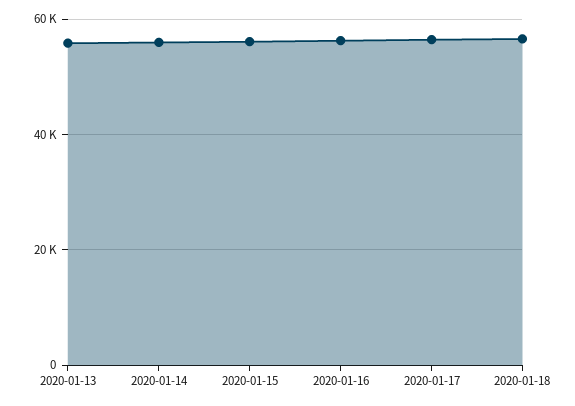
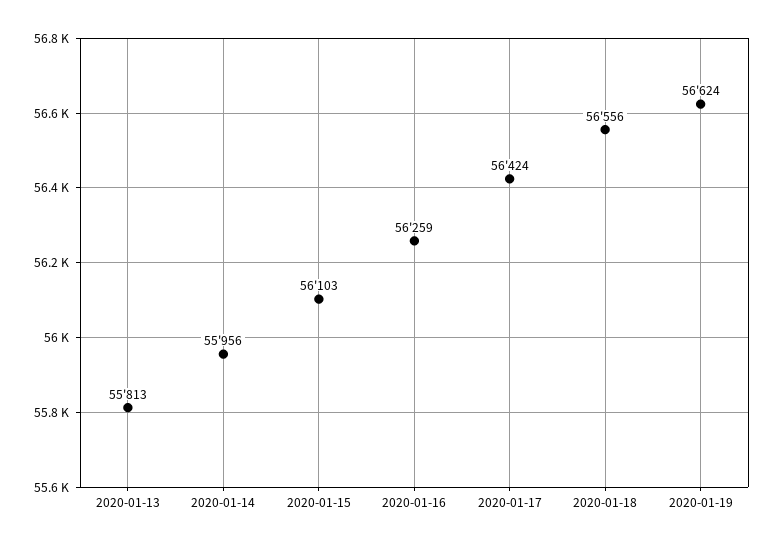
2020-01-19: none -> 56624

